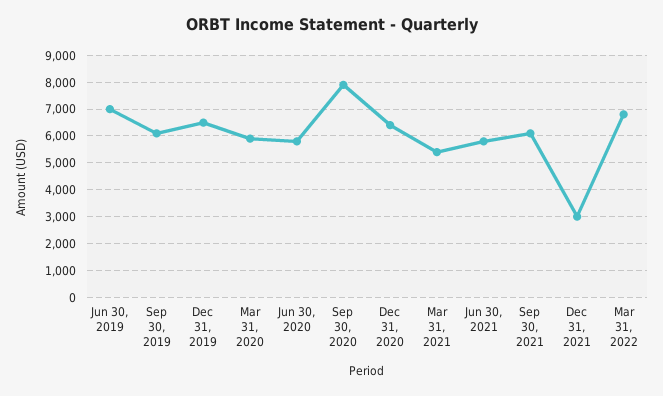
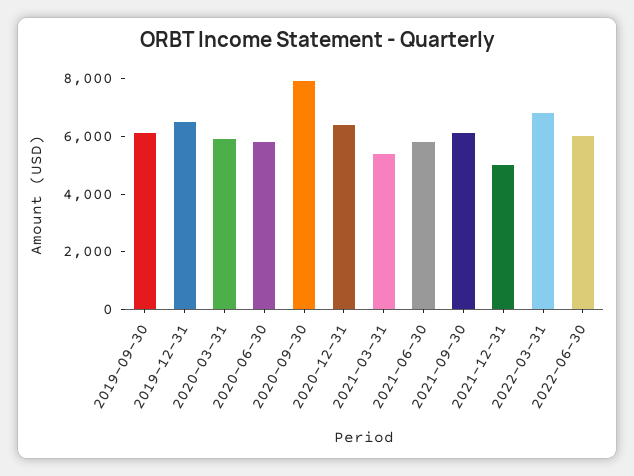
Jun 30, 2019: 7000 -> none
Dec 31, 2021: 3000 -> 5000
2022-06-30: none -> 6000

